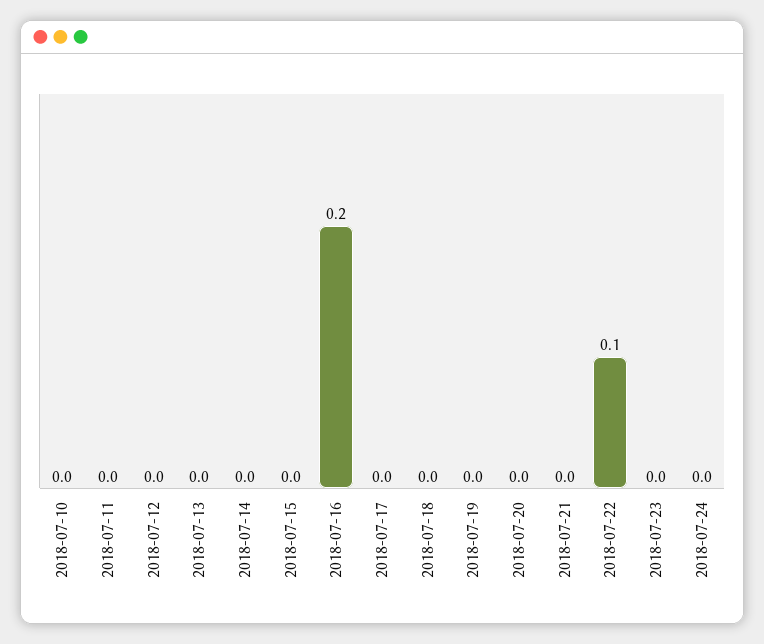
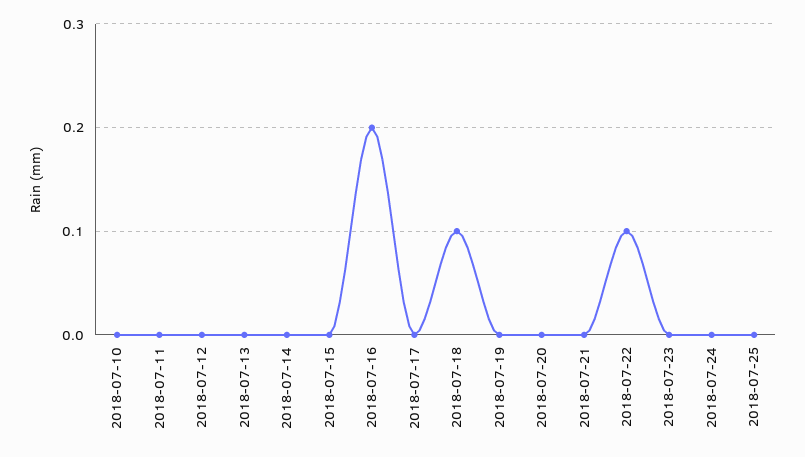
2018-07-18: 0 -> 0.1
2018-07-25: none -> 0

